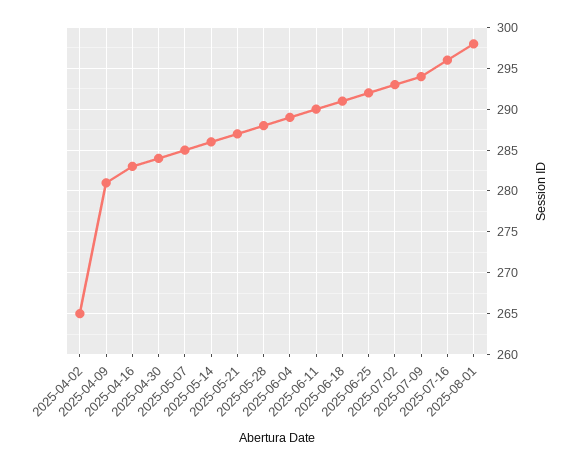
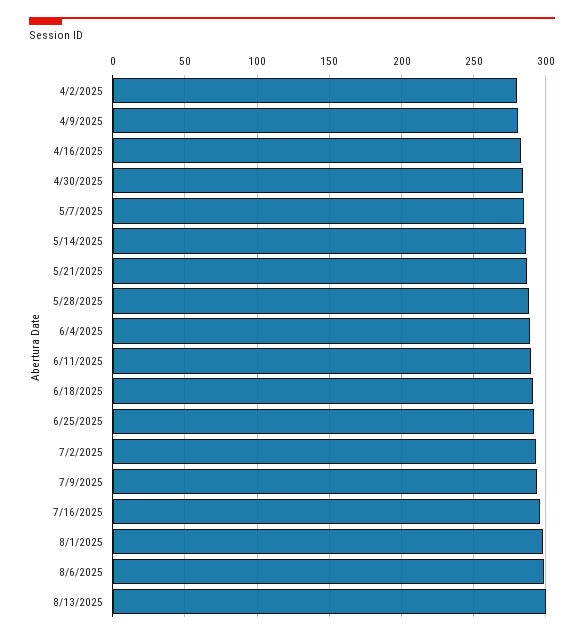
2025-04-02: 265 -> 280
8/6/2025: none -> 300
8/13/2025: none -> 300

